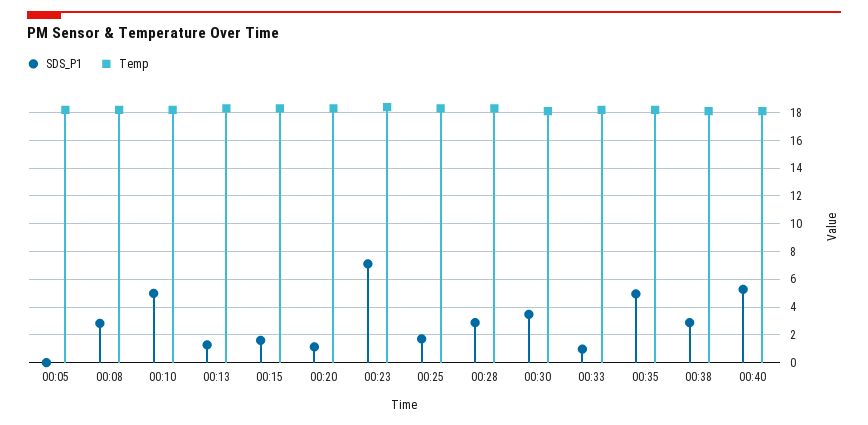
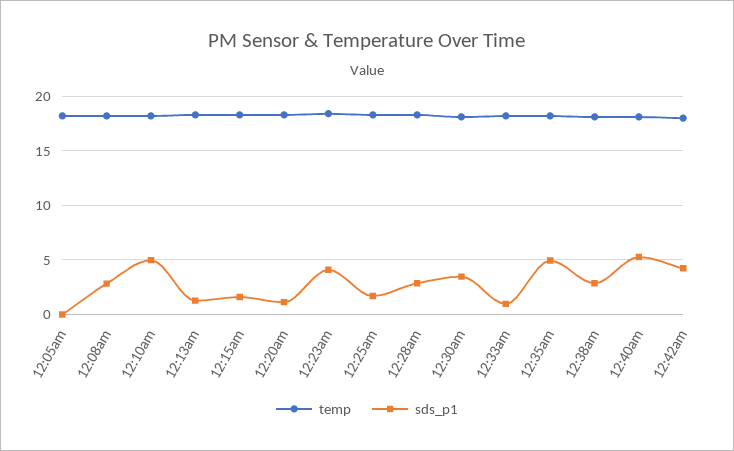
SDS_P1, 00:23: 7 -> 4
Temp, 12:42am: none -> 18
SDS_P1, 12:42am: none -> 4

